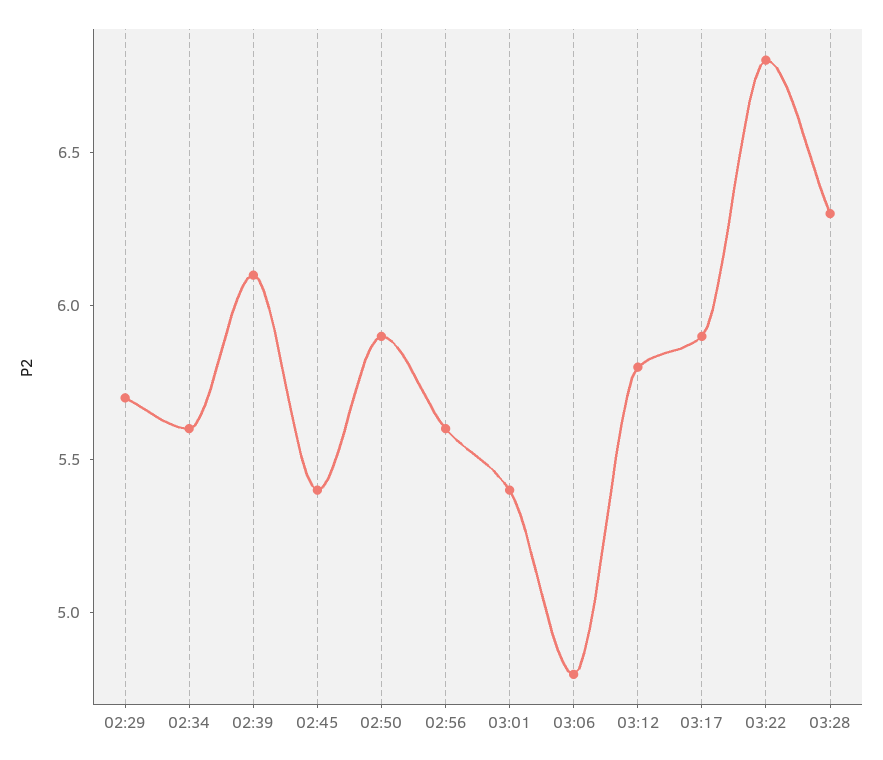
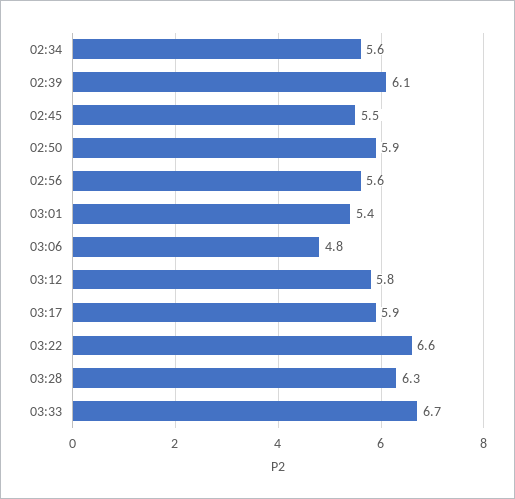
02:29: 5.7 -> none
02:45: 5.4 -> 5.5
03:22: 6.8 -> 6.6
03:33: none -> 6.7

